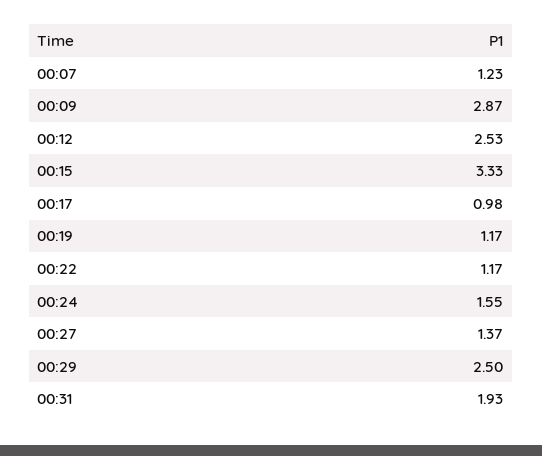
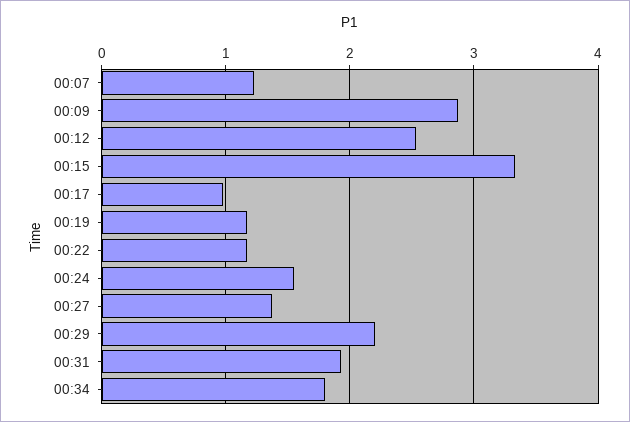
00:29: 2.5 -> 2.2
00:34: none -> 1.8

